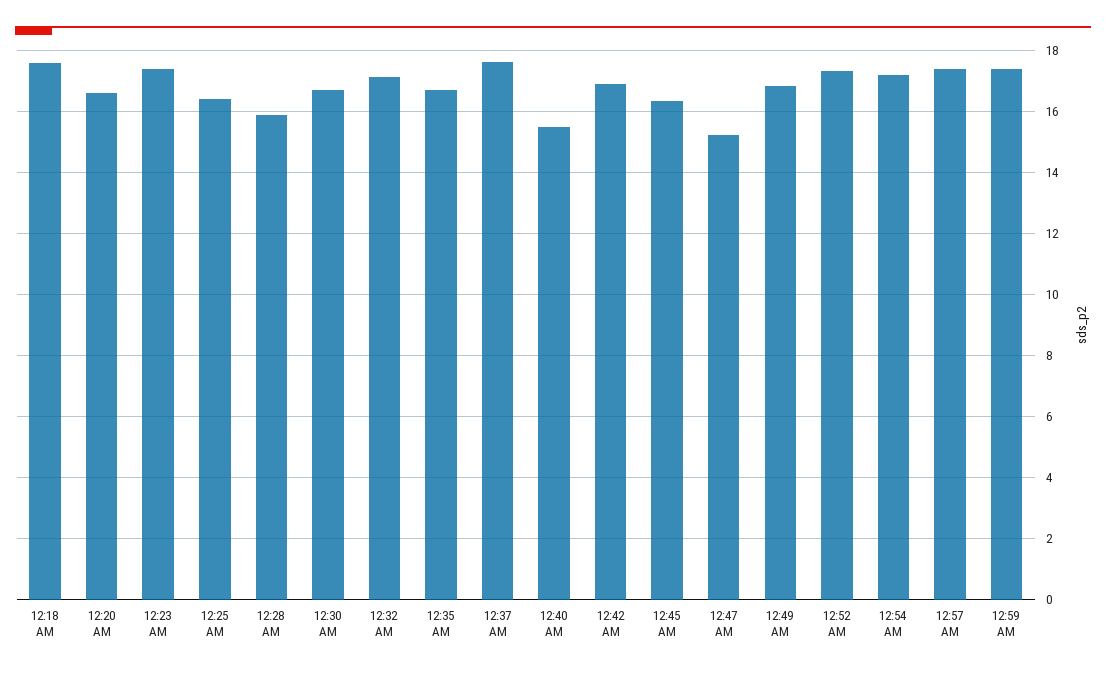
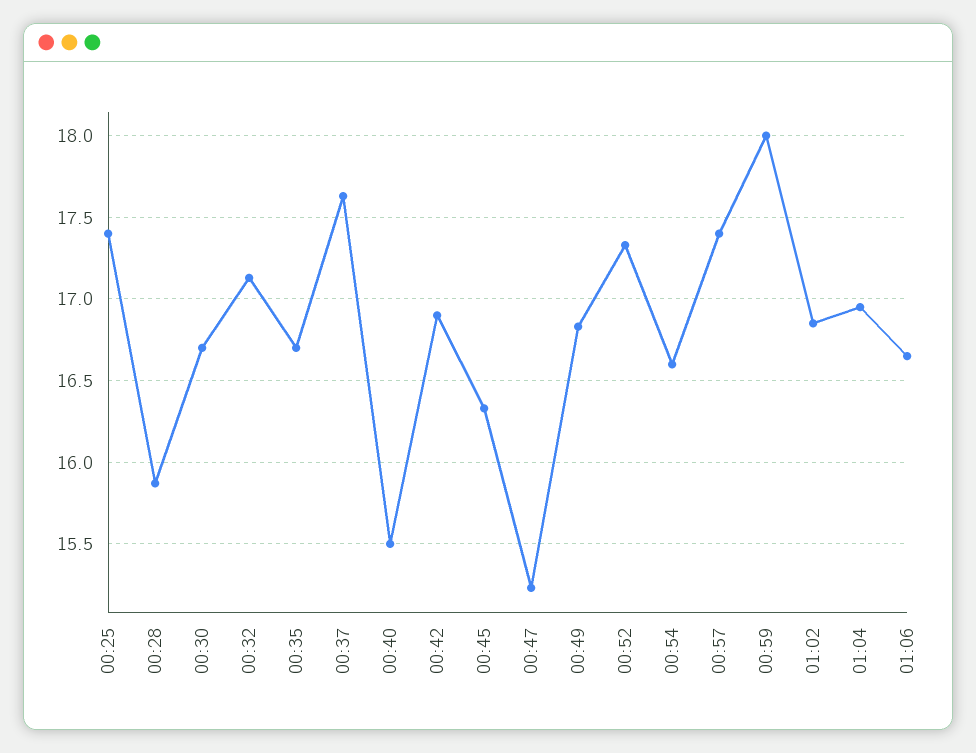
12:18 AM: 17.6 -> none
12:20 AM: 16.6 -> none
12:23 AM: 17.4 -> none
12:25 AM: 16.4 -> 17.4
12:54 AM: 17.2 -> 16.6
12:59 AM: 17.4 -> 18
01:02: none -> 16.85
01:04: none -> 16.95
01:06: none -> 16.65

